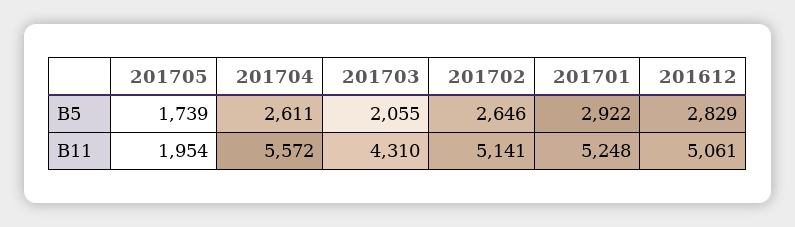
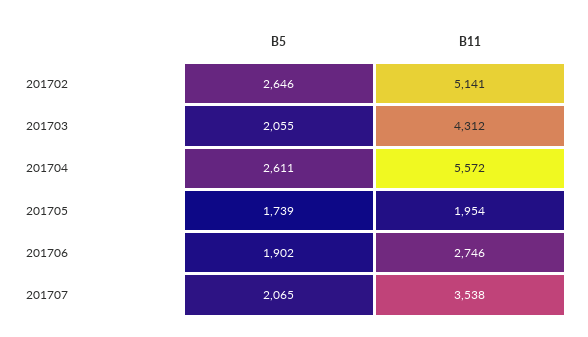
201701, B5: 2922 -> none
201612, B5: 2829 -> none
201703, B11: 4310 -> 4312
201701, B11: 5248 -> none
201612, B11: 5061 -> none
201706, B5: none -> 1902
201706, B11: none -> 2746
201707, B5: none -> 2065
201707, B11: none -> 3538

